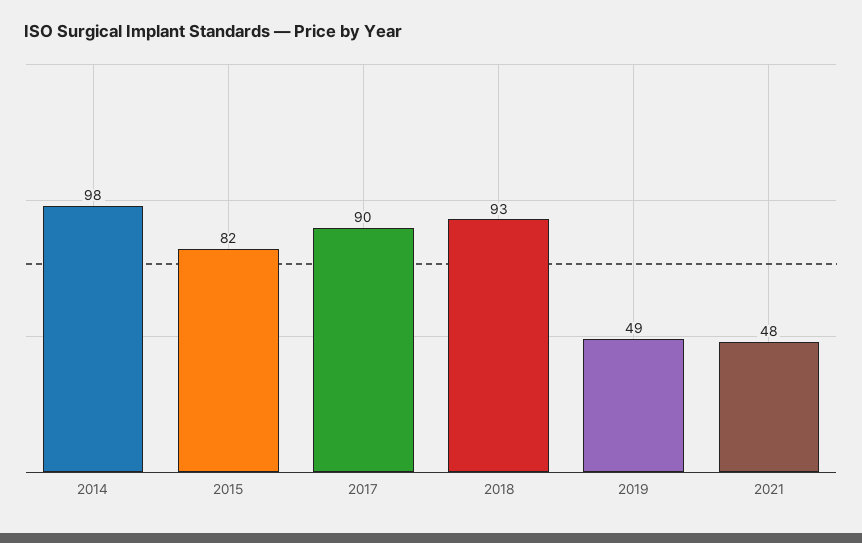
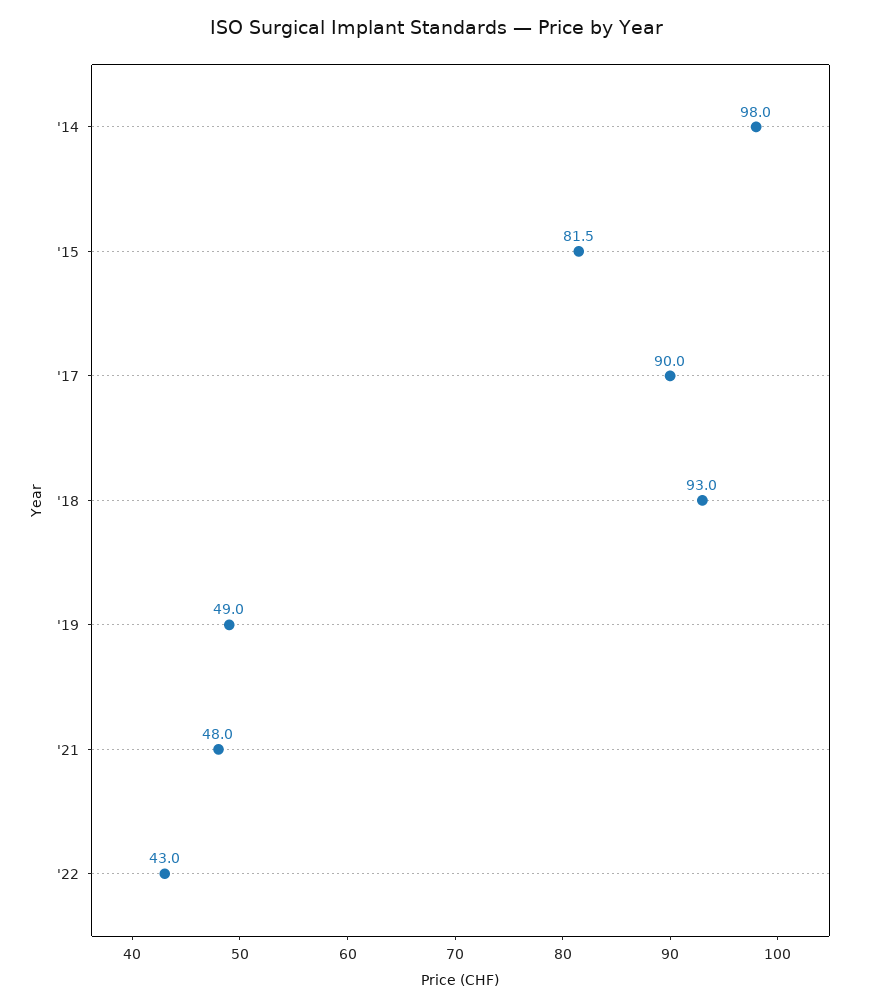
'22: none -> 43

